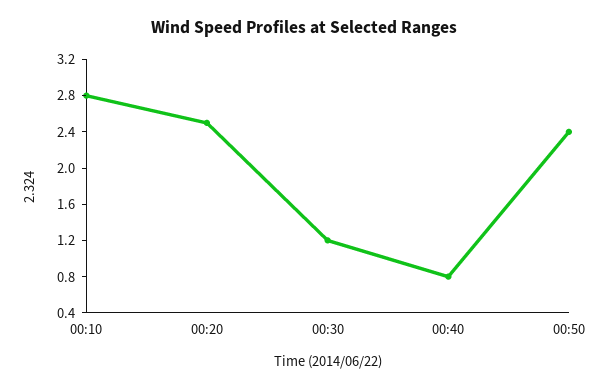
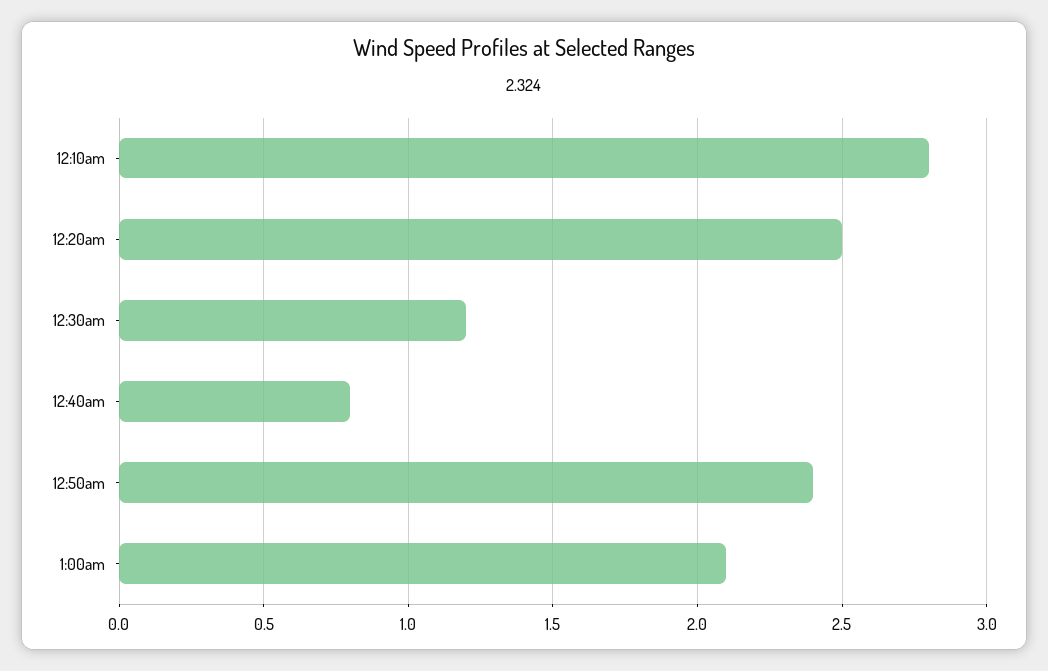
1:00am: none -> 2.1

